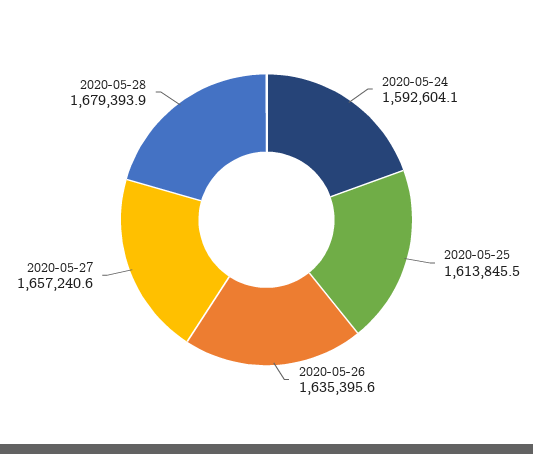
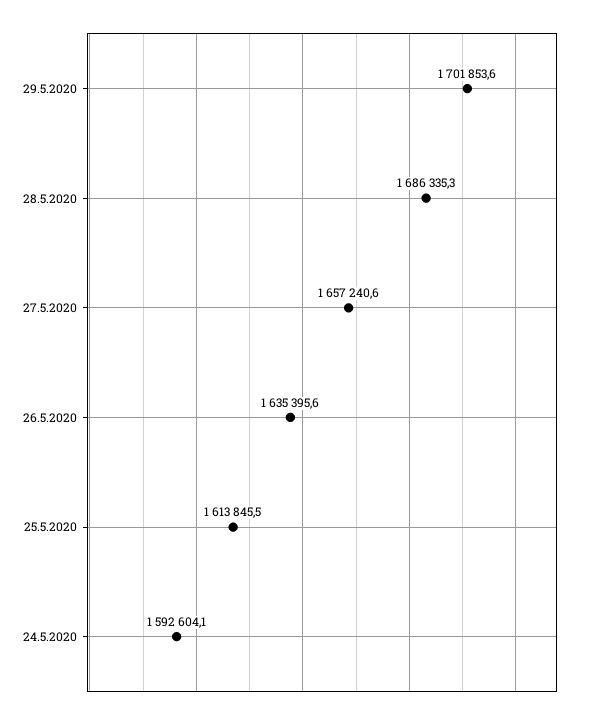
2020-05-28: 1679393.9 -> 1686335.3
29.5.2020: none -> 1701853.6

